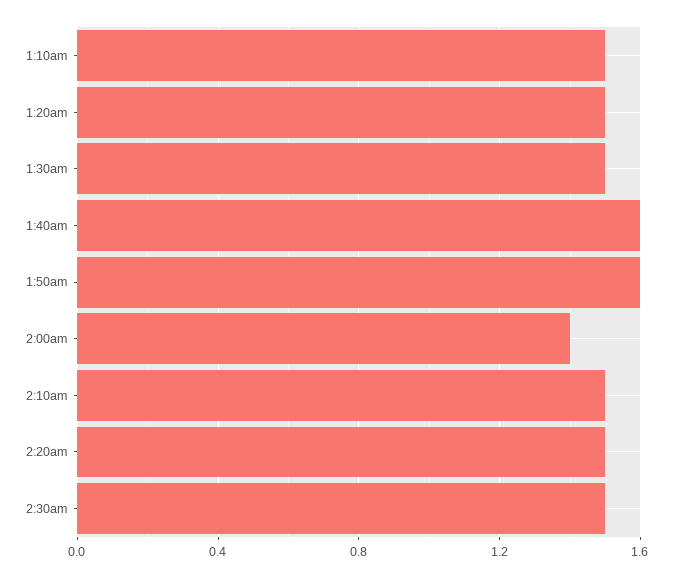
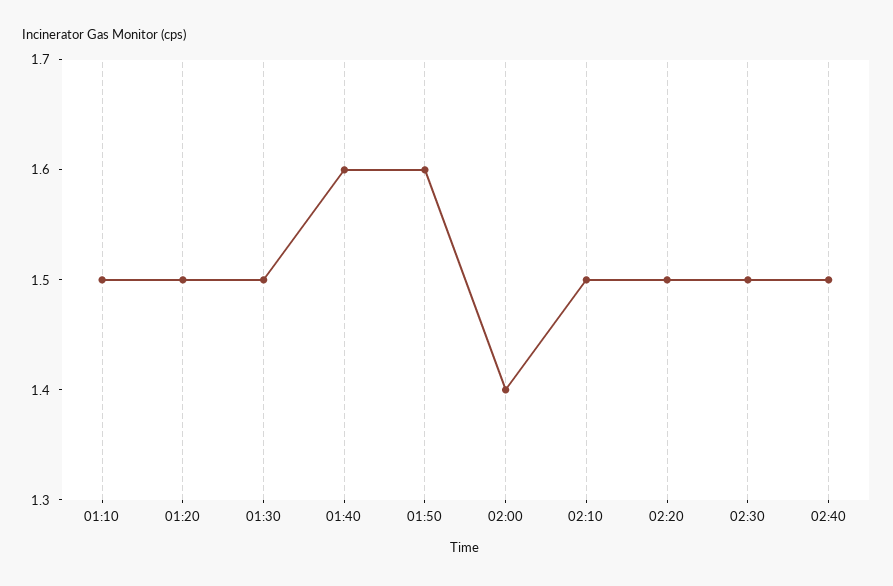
02:40: none -> 1.5

